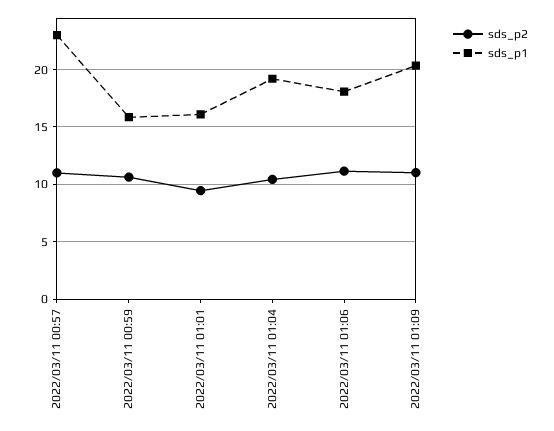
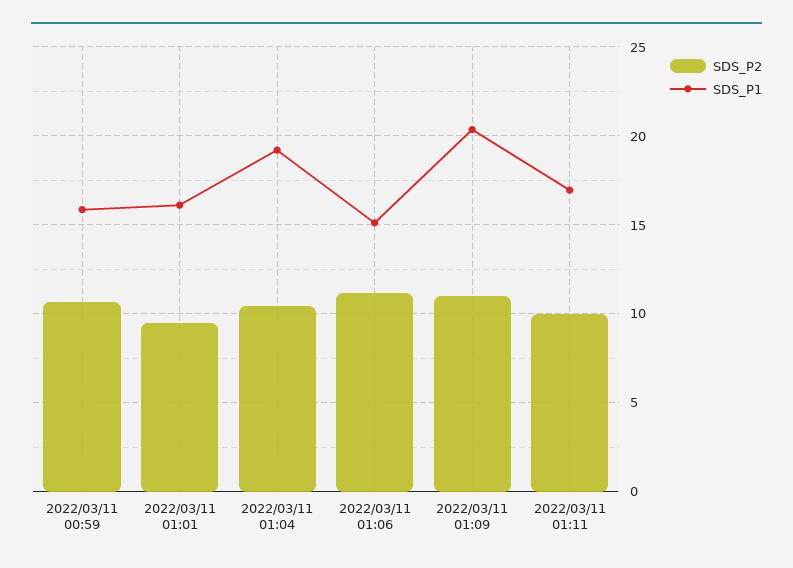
sds_p2, 2022/03/11 00:57: 11 -> none
sds_p1, 2022/03/11 00:57: 23 -> none
sds_p1, 2022/03/11 01:06: 18 -> 15
sds_p2, 2022/03/11 01:11: none -> 10
sds_p1, 2022/03/11 01:11: none -> 17

